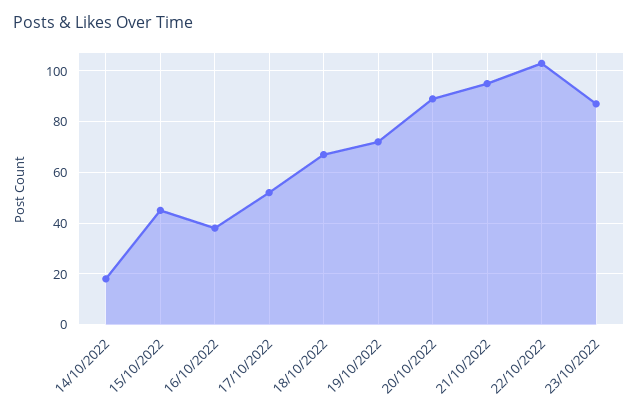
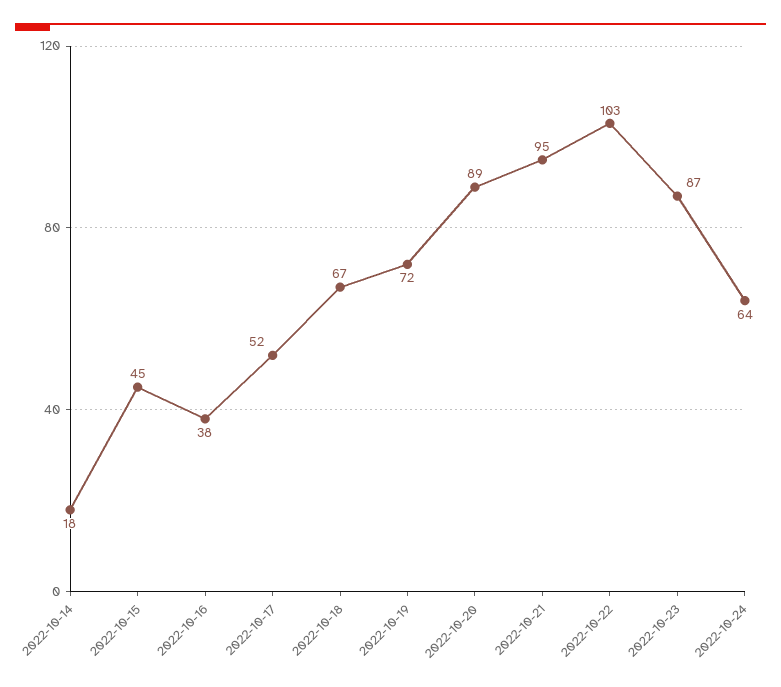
2022-10-24: none -> 64

